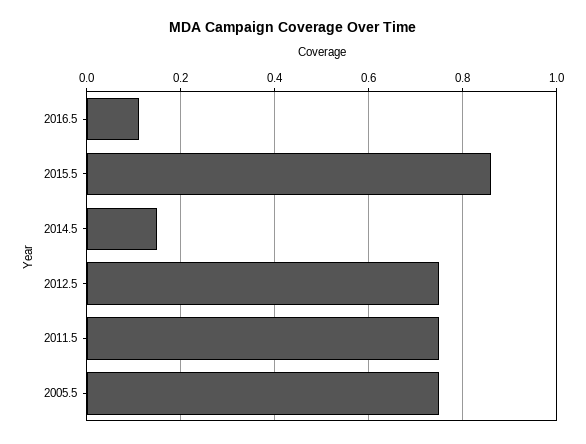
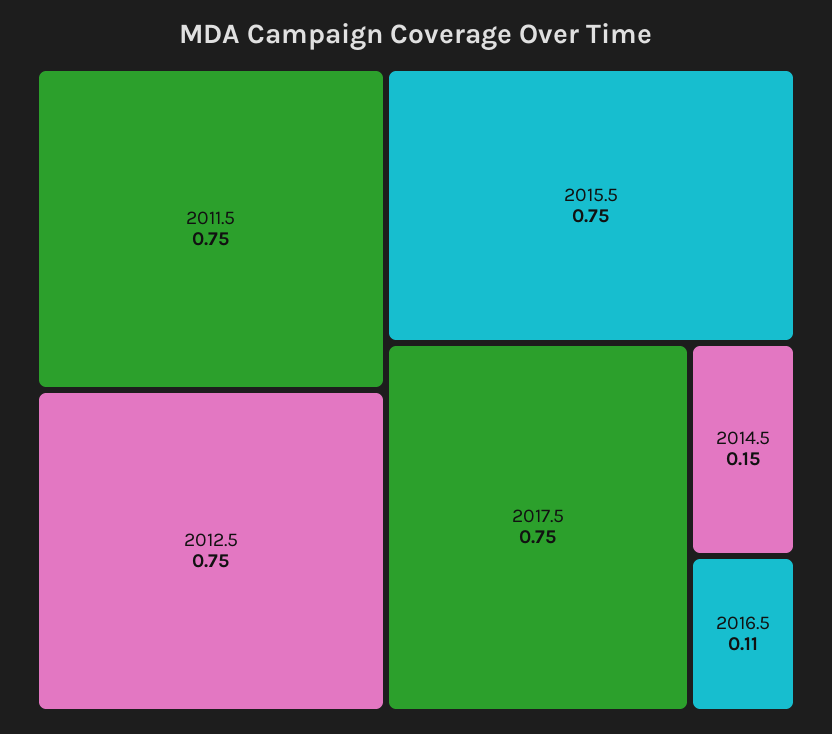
2015.5: 0.85 -> 0.75
2005.5: 0.75 -> none
2017.5: none -> 0.75

